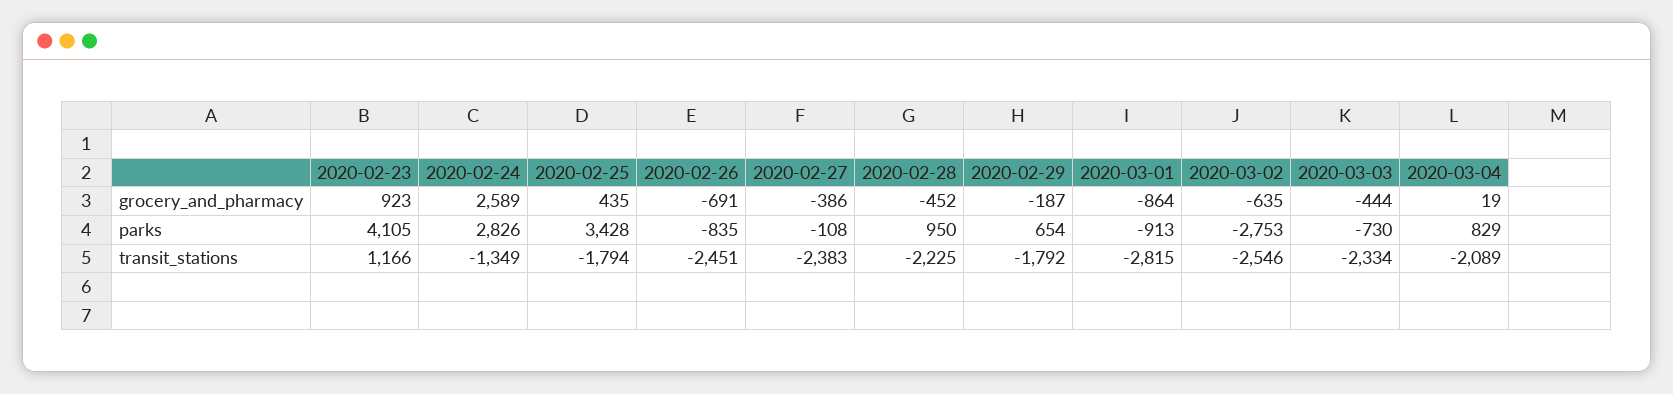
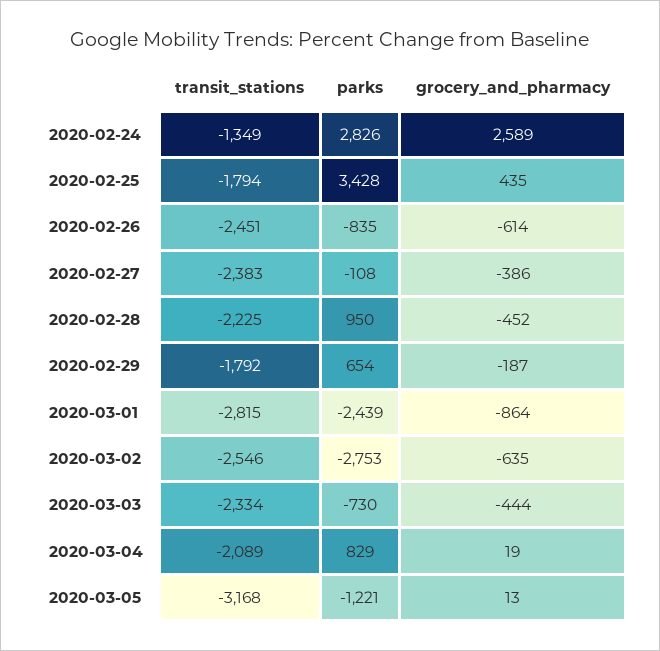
2020-02-23, grocery_and_pharmacy: 923 -> none
2020-02-26, grocery_and_pharmacy: -691 -> -614
2020-02-23, parks: 4105 -> none
2020-03-01, parks: -913 -> -2439
2020-02-23, transit_stations: 1166 -> none
2020-03-05, transit_stations: none -> -3168
2020-03-05, parks: none -> -1221
2020-03-05, grocery_and_pharmacy: none -> 13

